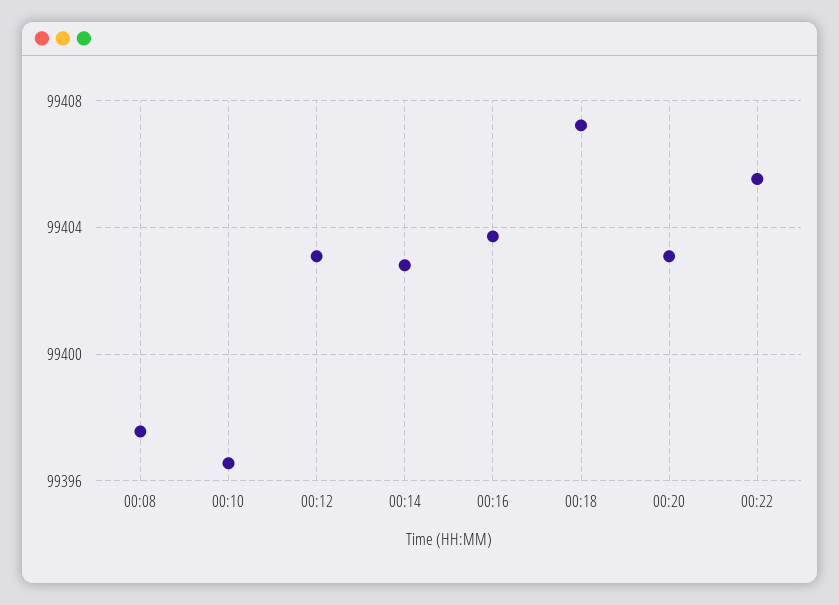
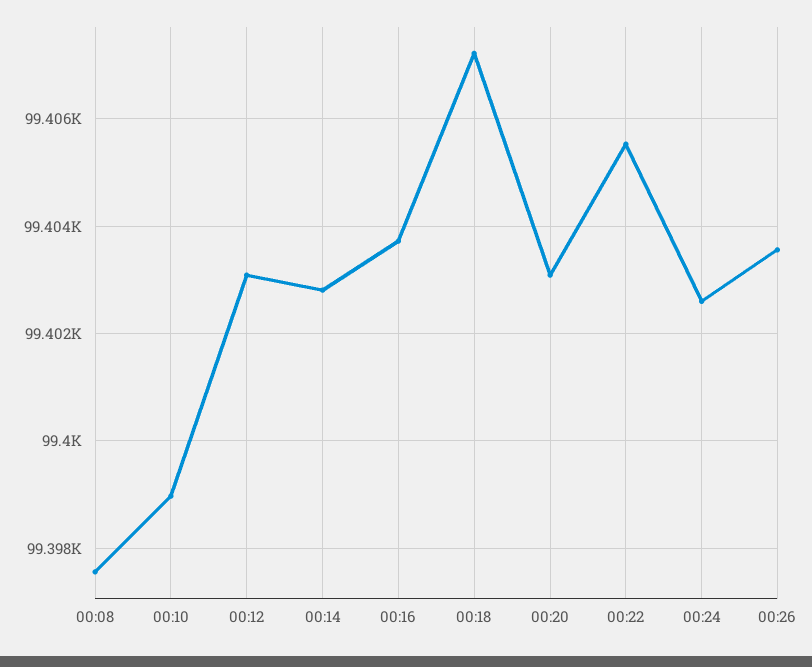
00:10: 99396.5 -> 99399
00:24: none -> 99402.6
00:26: none -> 99403.6

